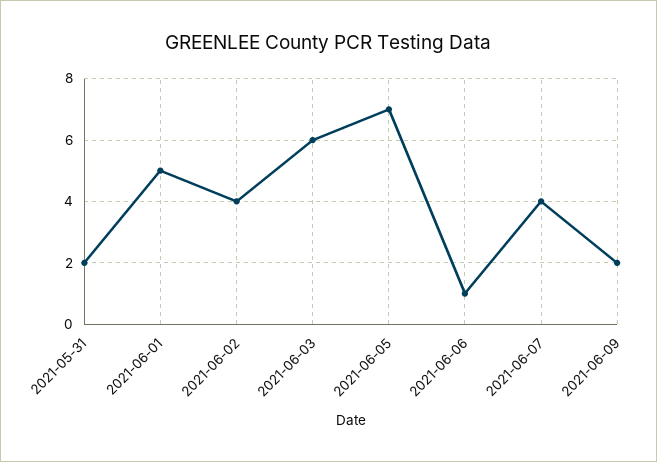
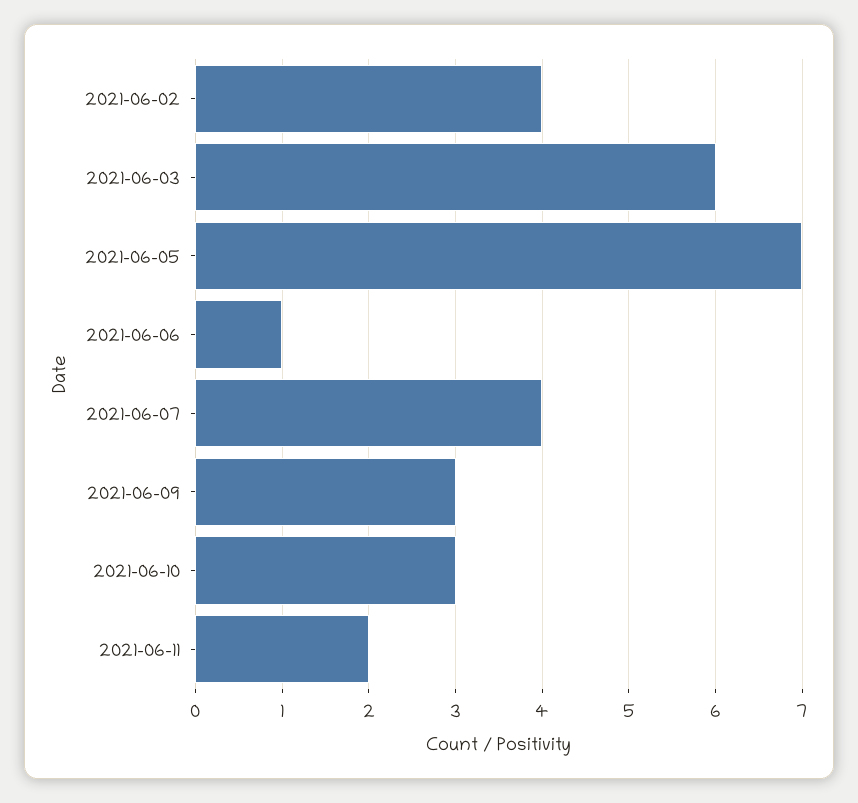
2021-05-31: 2 -> none
2021-06-01: 5 -> none
2021-06-09: 2 -> 3
2021-06-10: none -> 3
2021-06-11: none -> 2

